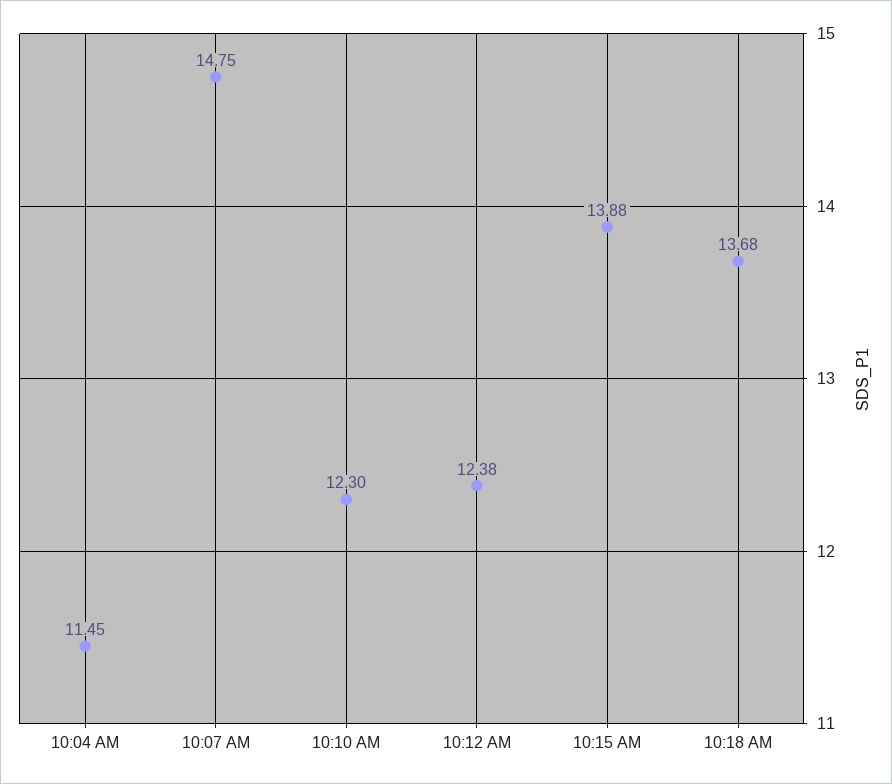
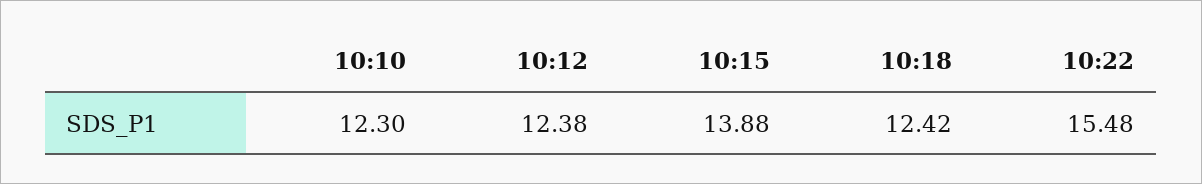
10:04 AM: 11.45 -> none
10:07 AM: 14.75 -> none
10:18 AM: 13.68 -> 12.42
10:22: none -> 15.48

